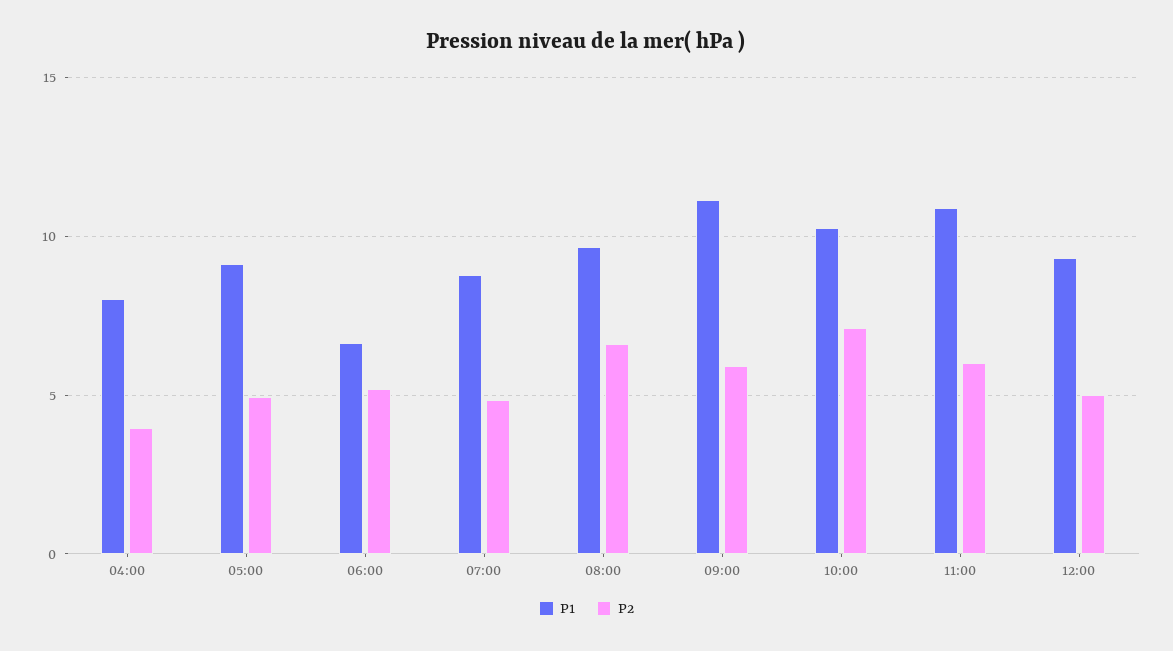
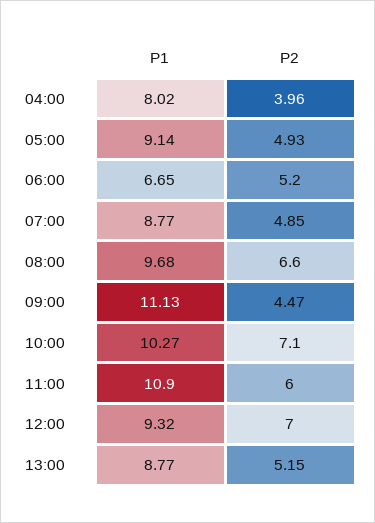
P2, 09:00: 6 -> 4.47
P2, 12:00: 5 -> 7
P1, 13:00: none -> 8.77
P2, 13:00: none -> 5.15

